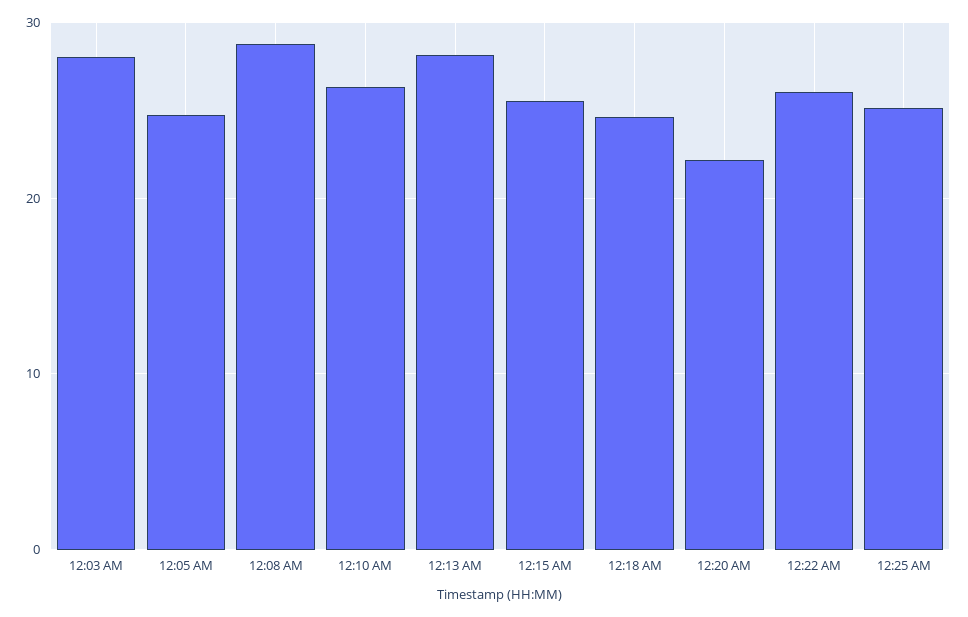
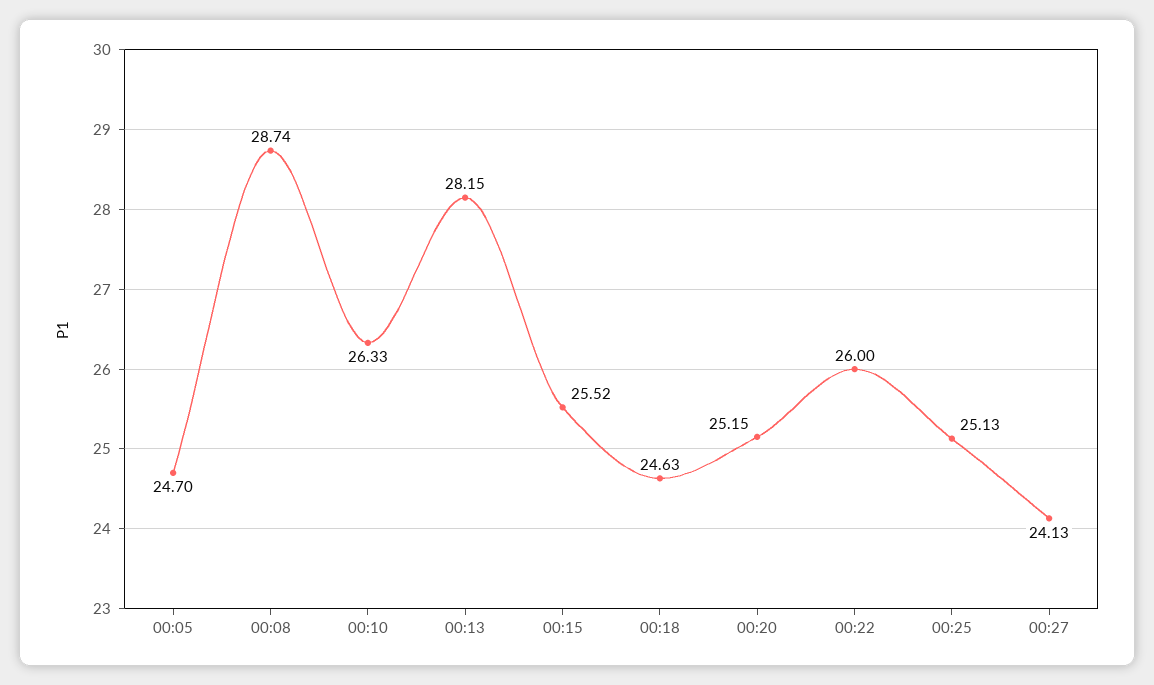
12:03 AM: 28 -> none
12:20 AM: 22 -> 25.15
00:27: none -> 24.13

